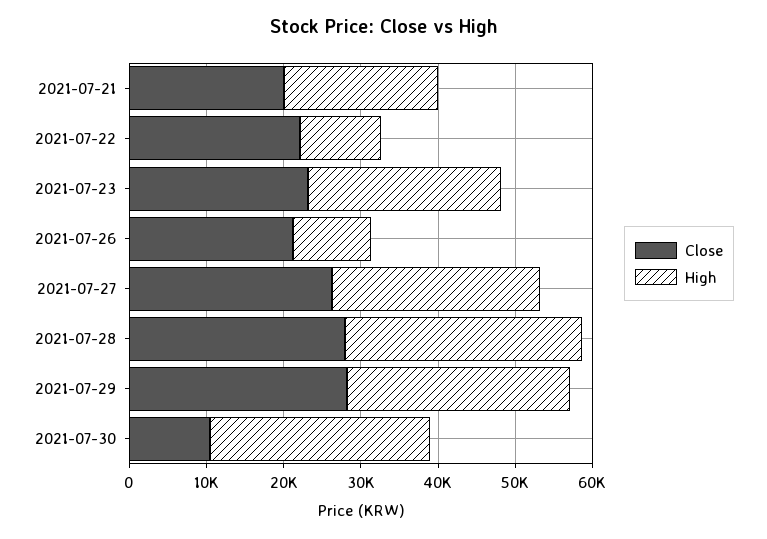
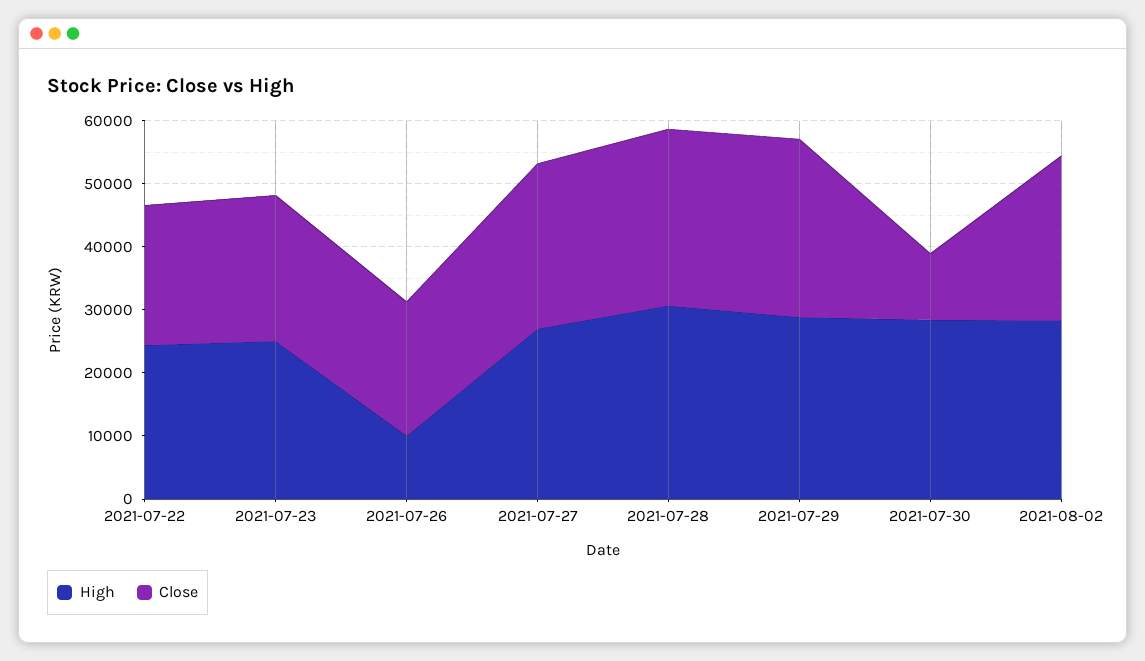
Close, 2021-07-21: 20000 -> none
High, 2021-07-21: 20000 -> none
High, 2021-07-22: 10000 -> 24000
High, 2021-08-02: none -> 28000
Close, 2021-08-02: none -> 26000

